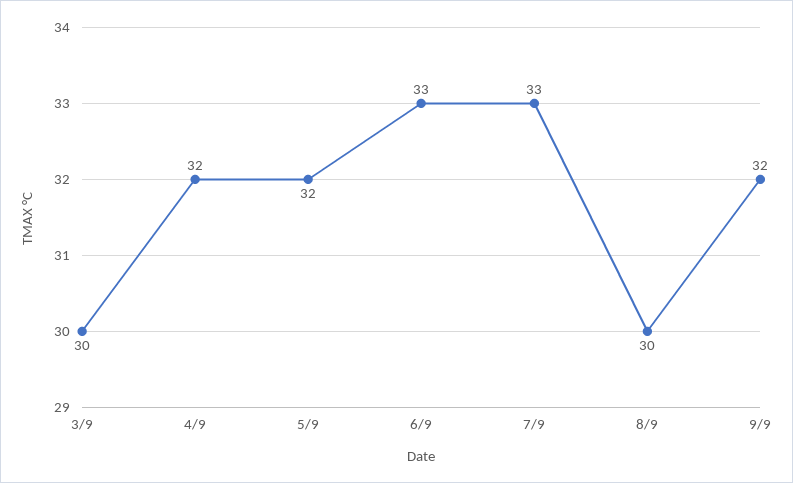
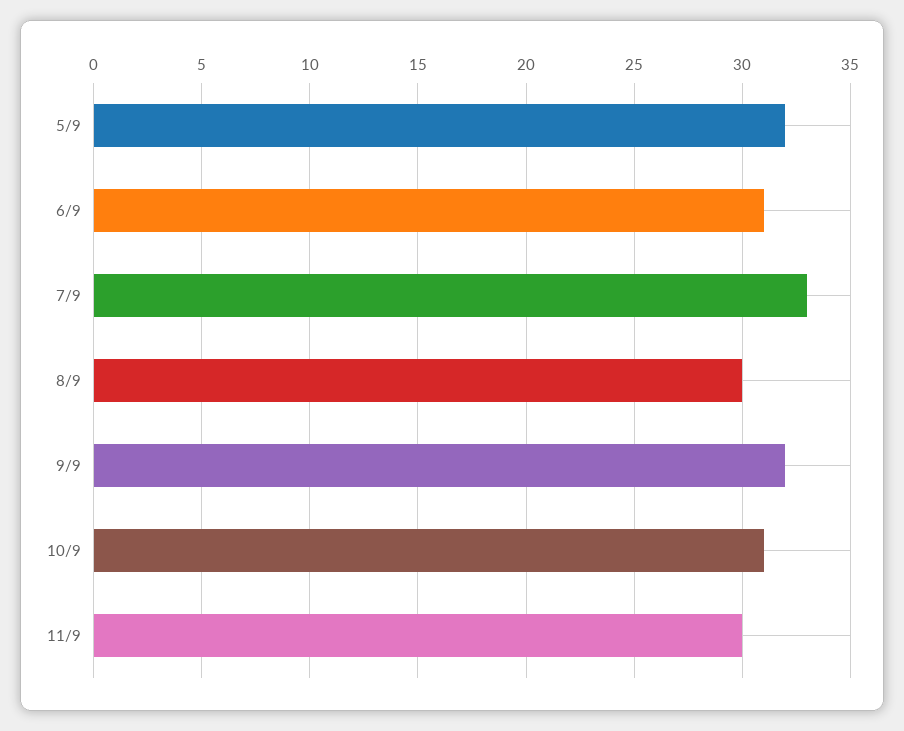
3/9: 30 -> none
4/9: 32 -> none
6/9: 33 -> 31
10/9: none -> 31
11/9: none -> 30

